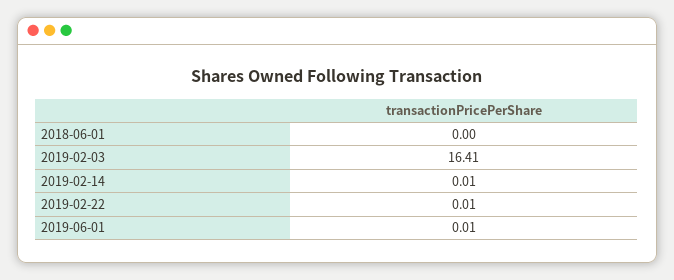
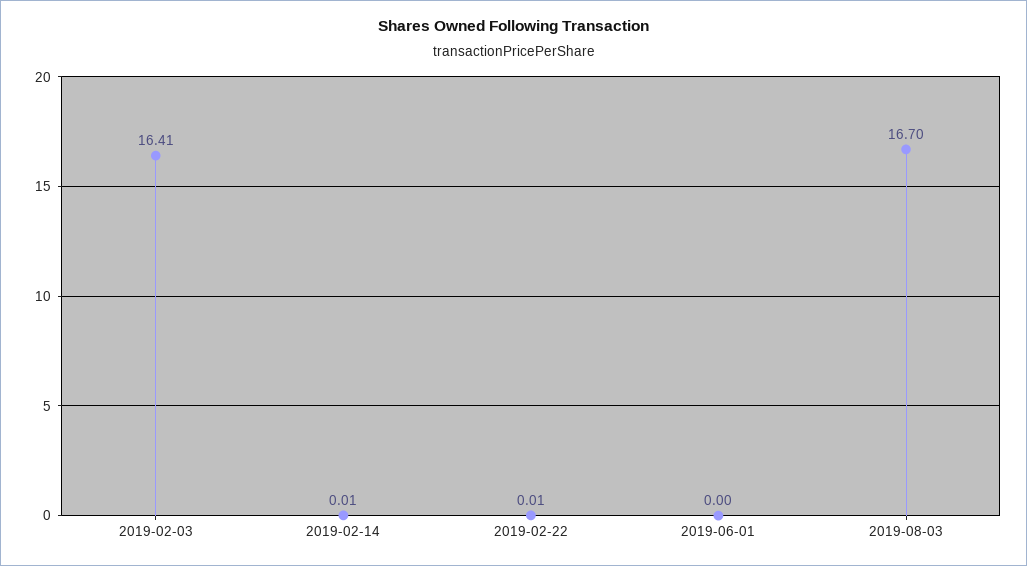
2018-06-01: 0 -> none
2019-06-01: 0.01 -> 0
2019-08-03: none -> 16.7

